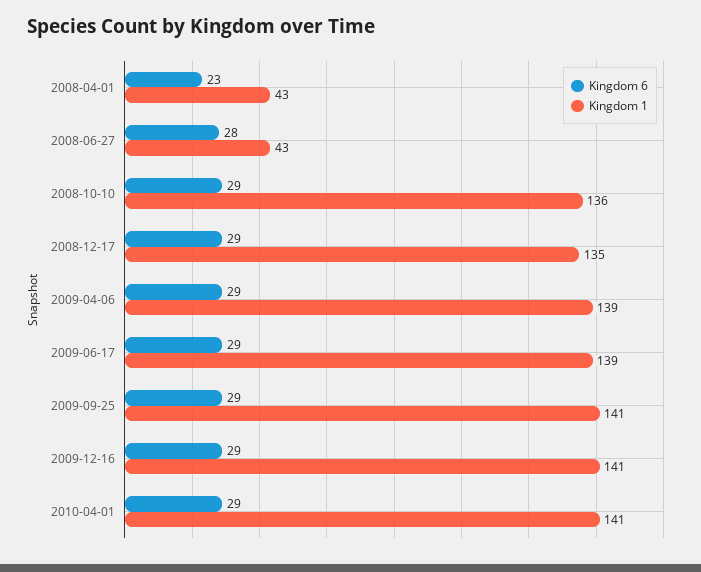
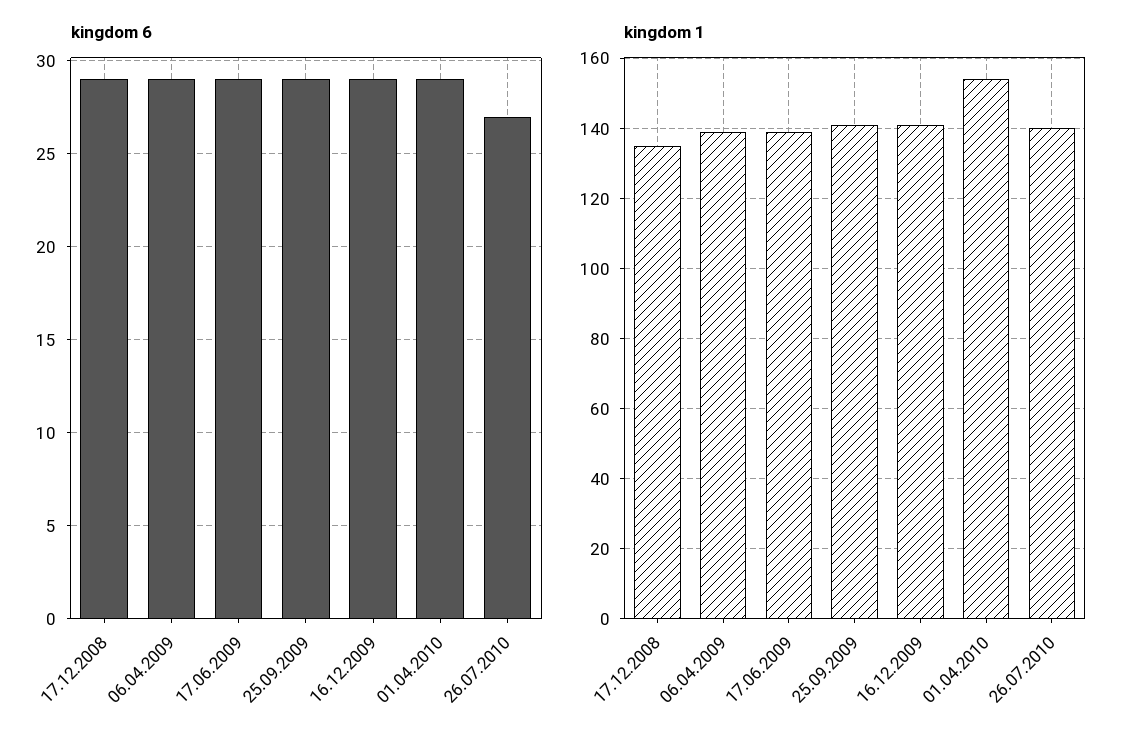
Kingdom 6, 2008-04-01: 23 -> none
Kingdom 1, 2008-04-01: 43 -> none
Kingdom 6, 2008-06-27: 28 -> none
Kingdom 1, 2008-06-27: 43 -> none
Kingdom 6, 2008-10-10: 29 -> none
Kingdom 1, 2008-10-10: 136 -> none
Kingdom 1, 2010-04-01: 141 -> 155
Kingdom 6, 26.07.2010: none -> 27
Kingdom 1, 26.07.2010: none -> 140

